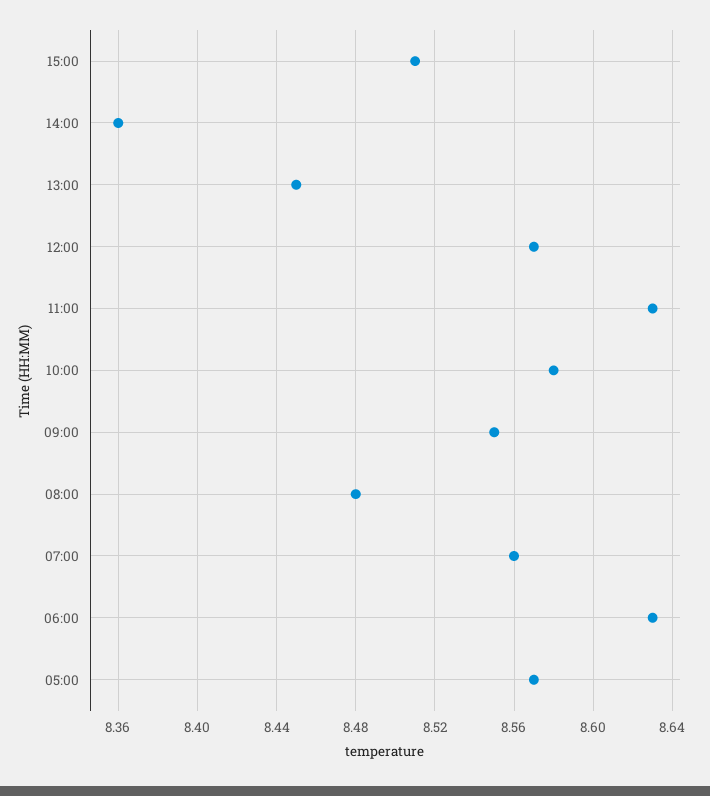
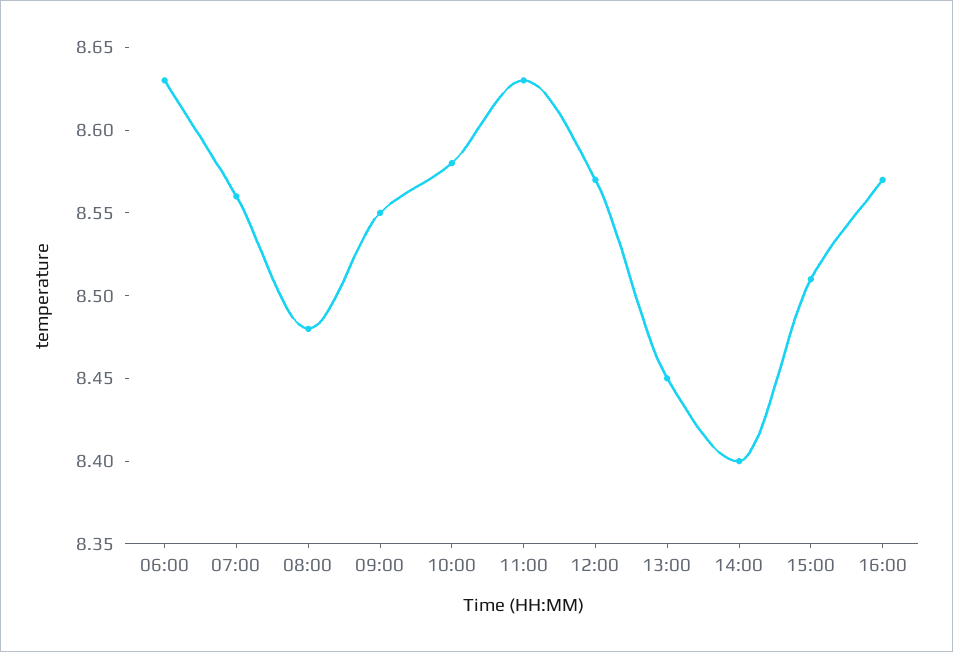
14:00: 8.36 -> 8.4
05:00: 8.57 -> none
16:00: none -> 8.57

